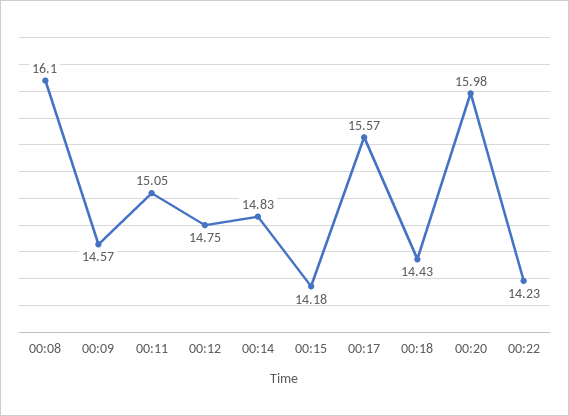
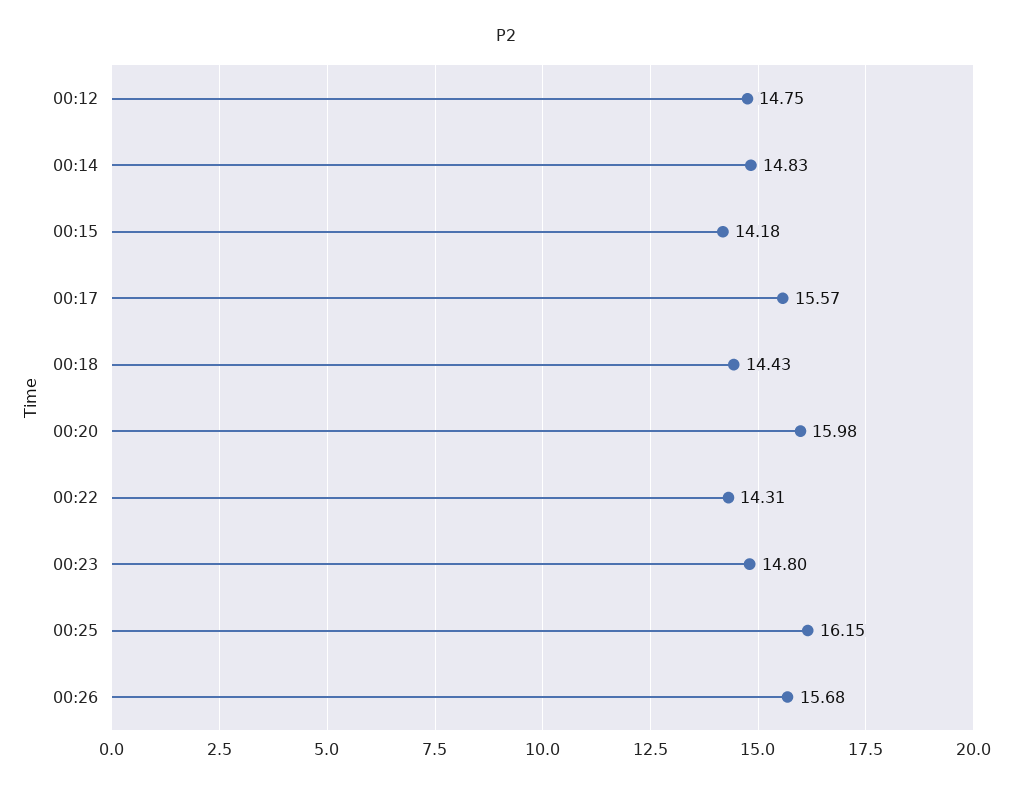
00:08: 16.1 -> none
00:09: 14.57 -> none
00:11: 15.05 -> none
00:22: 14.23 -> 14.31
00:23: none -> 14.8
00:25: none -> 16.15
00:26: none -> 15.68

